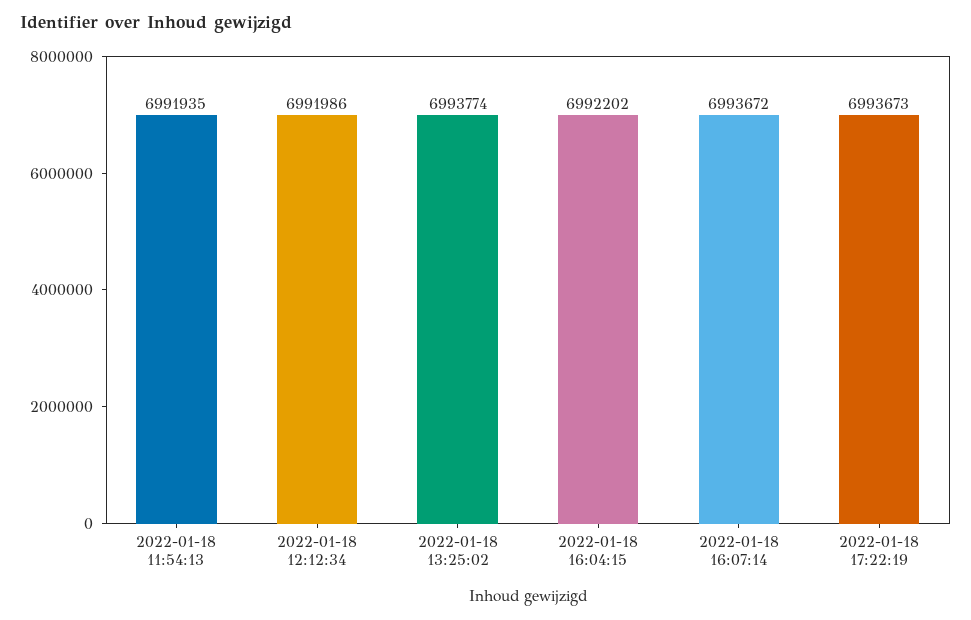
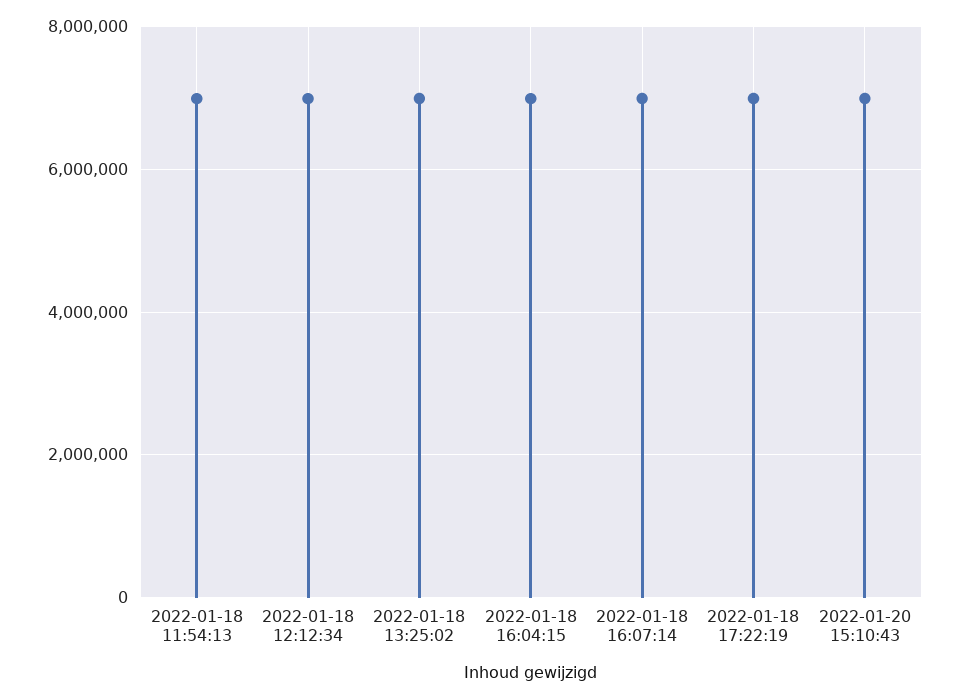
2022-01-20 15:10:43: none -> 7000000

